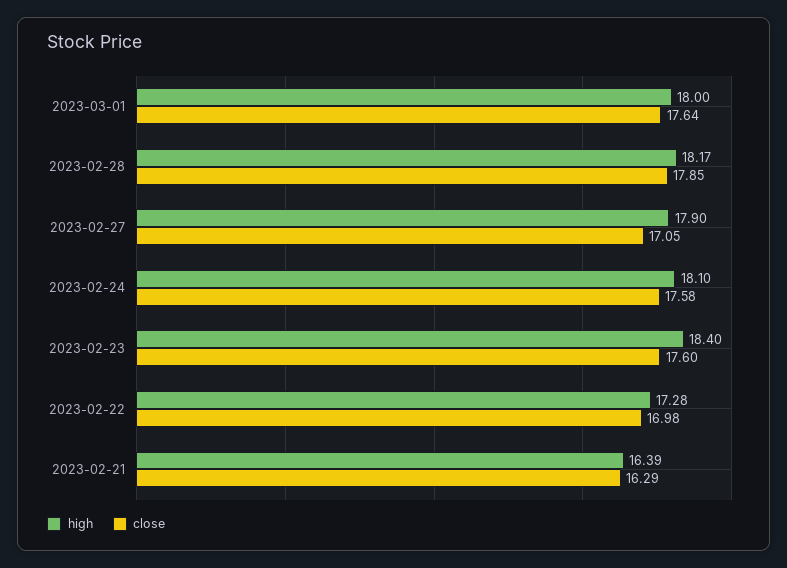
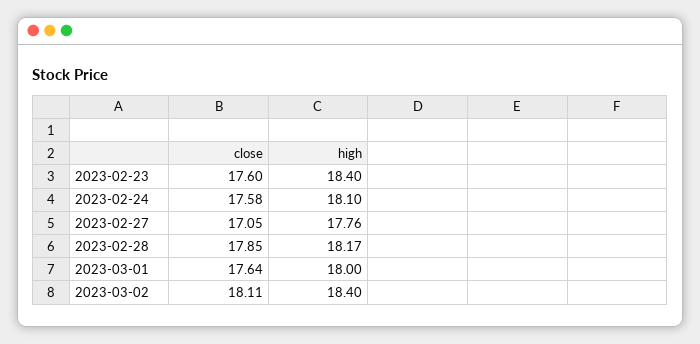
high, 2023-02-27: 17.9 -> 17.76
high, 2023-02-22: 17.28 -> none
close, 2023-02-22: 16.98 -> none
high, 2023-02-21: 16.39 -> none
close, 2023-02-21: 16.29 -> none
close, 2023-03-02: none -> 18.11
high, 2023-03-02: none -> 18.4

